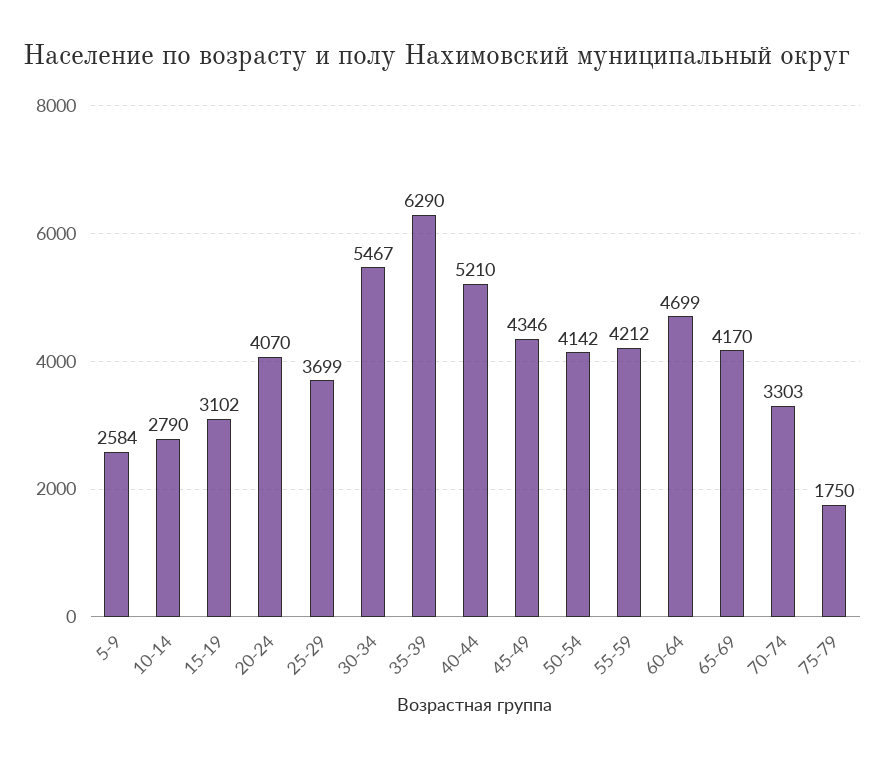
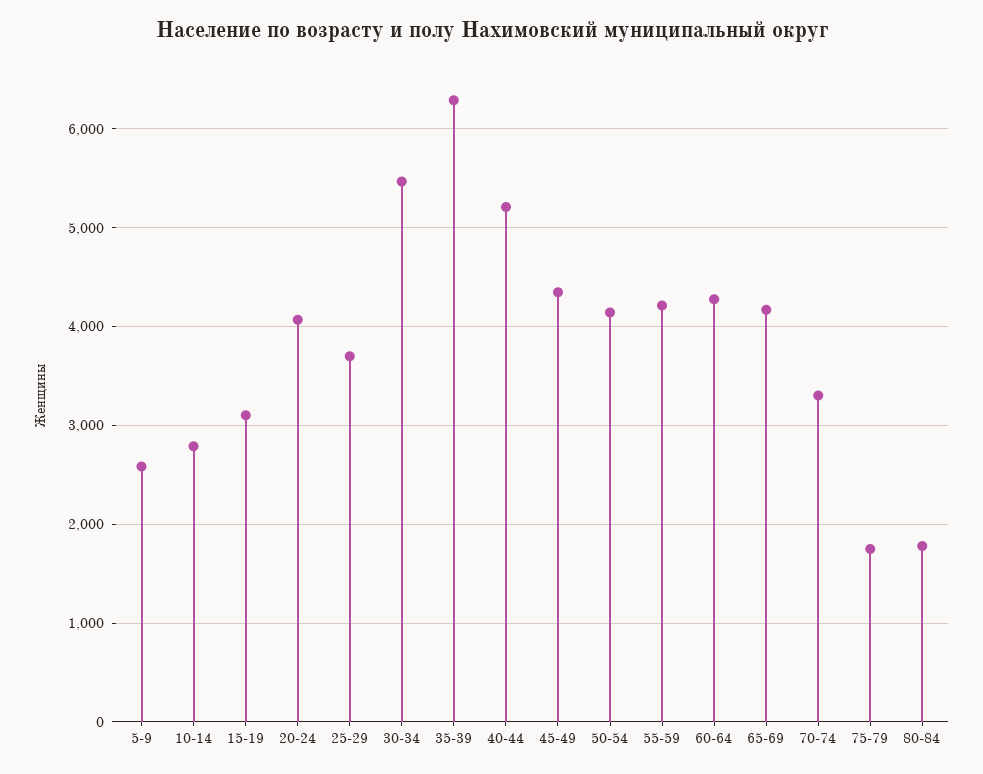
60-64: 4699 -> 4300
80-84: none -> 1800

